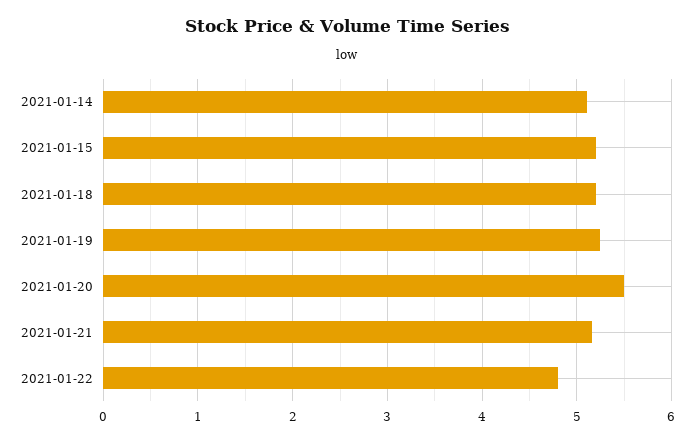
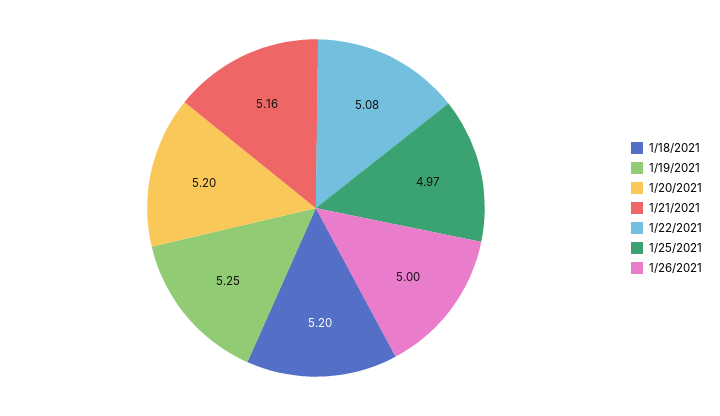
2021-01-14: 5.1 -> none
2021-01-15: 5.2 -> none
2021-01-20: 5.5 -> 5.2
2021-01-22: 4.8 -> 5.08
1/25/2021: none -> 4.97
1/26/2021: none -> 5

